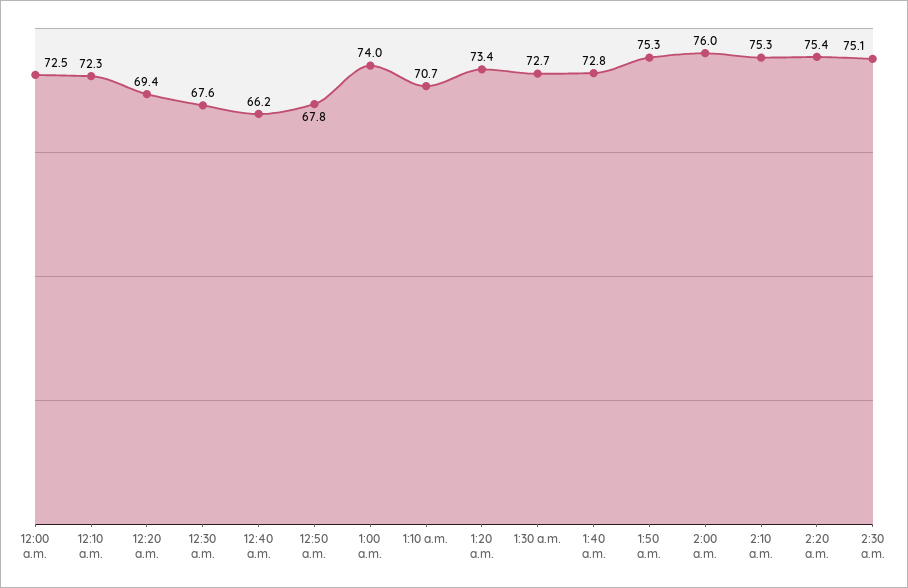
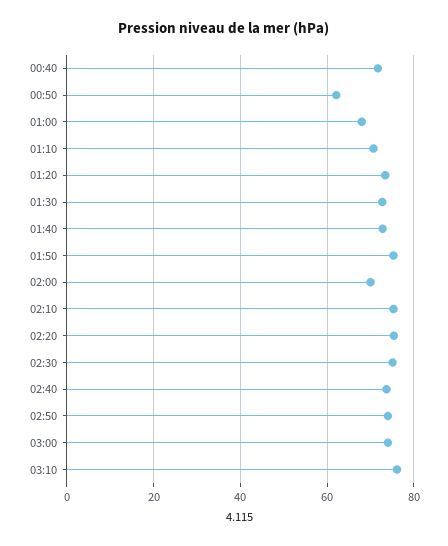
12:00 a.m.: 72.5 -> none
12:10 a.m.: 72.3 -> none
12:20 a.m.: 69.4 -> none
12:30 a.m.: 67.6 -> none
12:40 a.m.: 66.2 -> 72
12:50 a.m.: 67.8 -> 62
1:00 a.m.: 74 -> 68
2:00 a.m.: 76 -> 70
02:40: none -> 74
02:50: none -> 74
03:00: none -> 74
03:10: none -> 76

